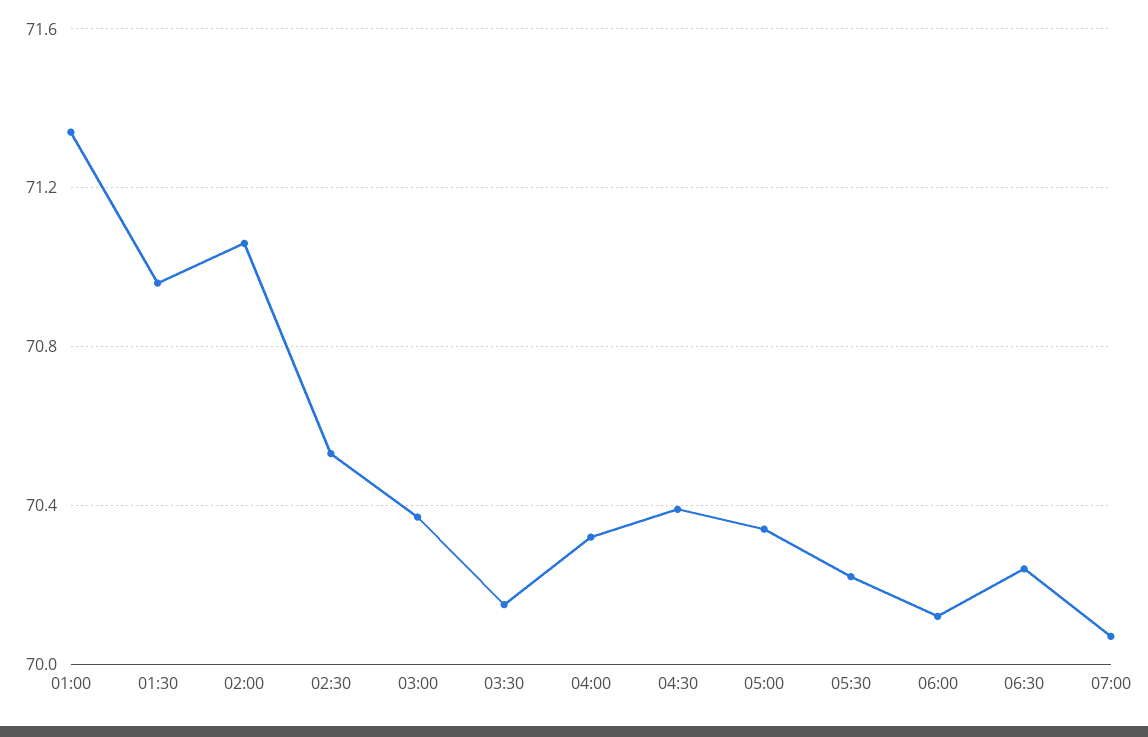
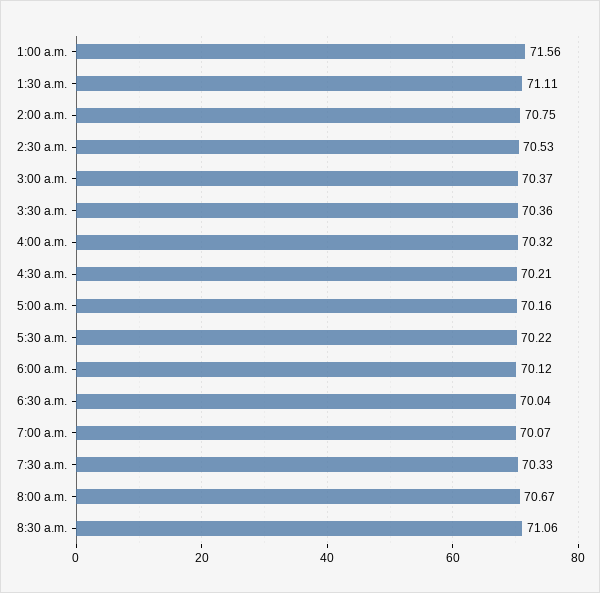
01:00: 71.35 -> 71.56
01:30: 70.95 -> 71.11
02:00: 71.05 -> 70.75
03:30: 70.15 -> 70.36
04:30: 70.4 -> 70.21
05:00: 70.35 -> 70.16
06:30: 70.25 -> 70.04
7:30 a.m.: none -> 70.33
8:00 a.m.: none -> 70.67
8:30 a.m.: none -> 71.06

